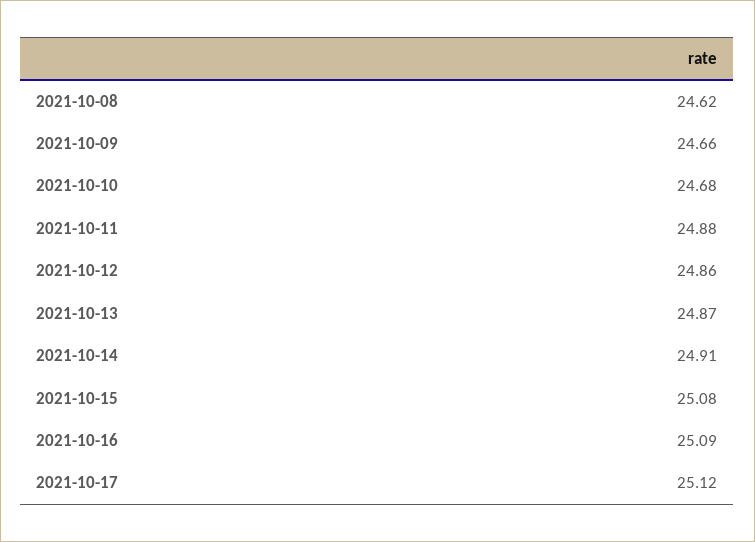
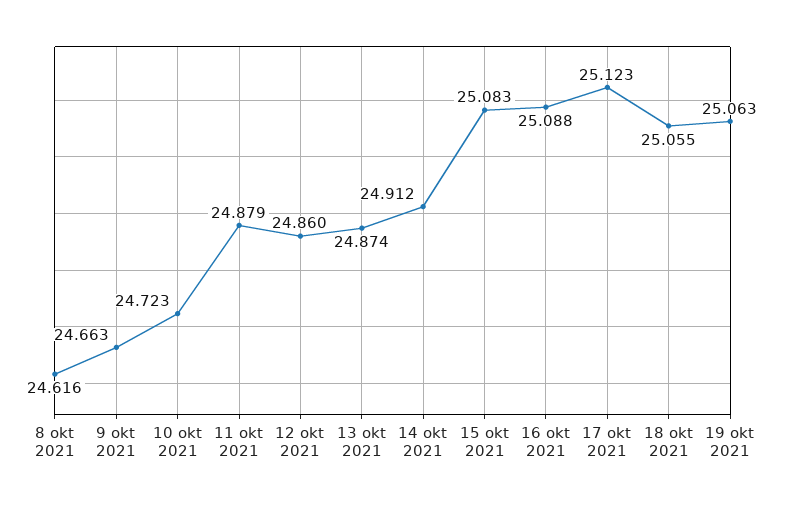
2021-10-10: 24.68 -> 24.723
18 okt 2021: none -> 25.055
19 okt 2021: none -> 25.063

